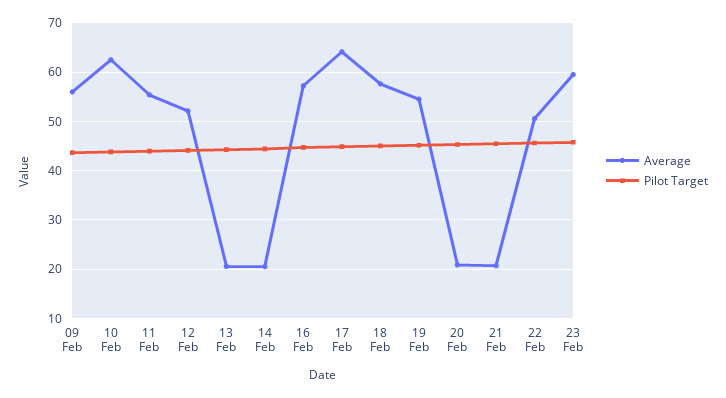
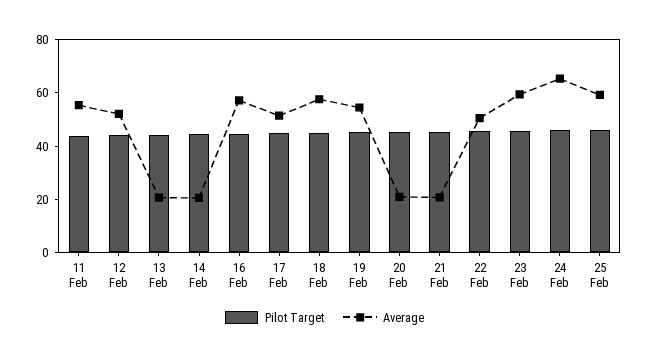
Average, 09 Feb: 56 -> none
Pilot Target, 09 Feb: 44 -> none
Average, 10 Feb: 62 -> none
Pilot Target, 10 Feb: 44 -> none
Average, 17 Feb: 64 -> 50
Pilot Target, 24 Feb: none -> 45
Average, 24 Feb: none -> 65
Pilot Target, 25 Feb: none -> 45
Average, 25 Feb: none -> 60

